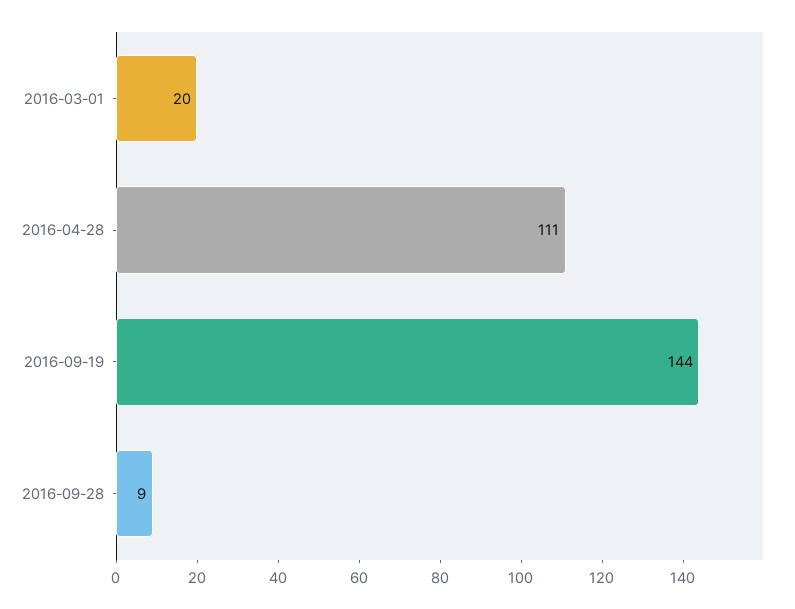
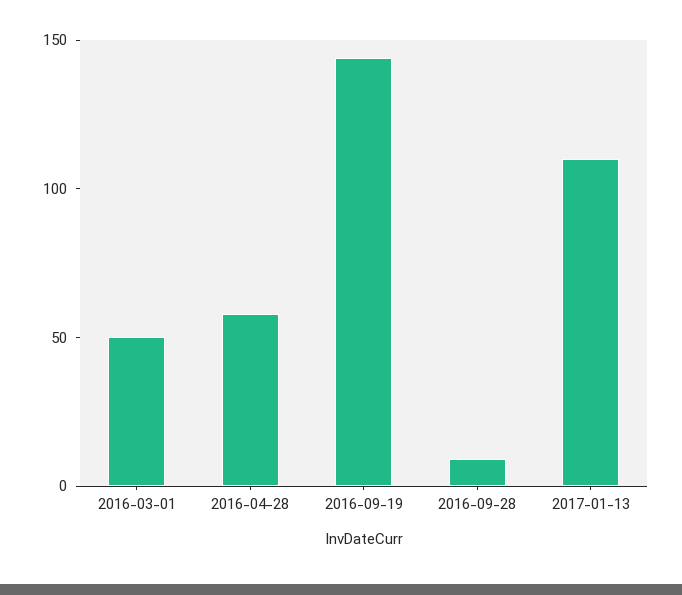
2016-03-01: 20 -> 50
2016-04-28: 111 -> 60
2017-01-13: none -> 110

